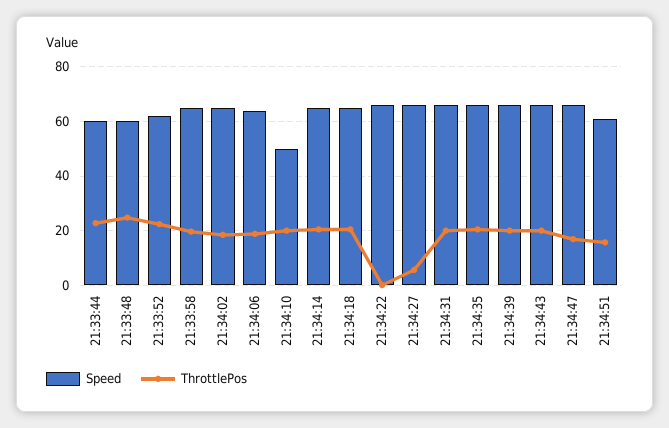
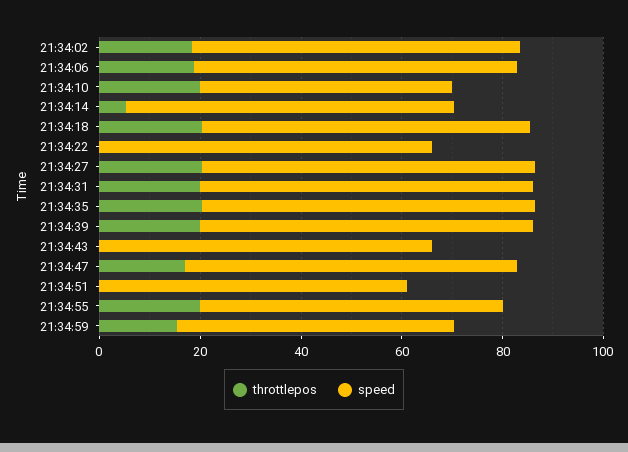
Speed, 21:33:44: 60 -> none
ThrottlePos, 21:33:44: 22.5 -> none
Speed, 21:33:48: 60 -> none
ThrottlePos, 21:33:48: 25 -> none
Speed, 21:33:52: 62.5 -> none
ThrottlePos, 21:33:52: 22.5 -> none
Speed, 21:33:58: 65 -> none
ThrottlePos, 21:33:58: 20 -> none
ThrottlePos, 21:34:14: 20 -> 5
ThrottlePos, 21:34:27: 5 -> 20
ThrottlePos, 21:34:43: 20 -> 0
ThrottlePos, 21:34:51: 15 -> 0
ThrottlePos, 21:34:55: none -> 20
Speed, 21:34:55: none -> 60
ThrottlePos, 21:34:59: none -> 15
Speed, 21:34:59: none -> 55

